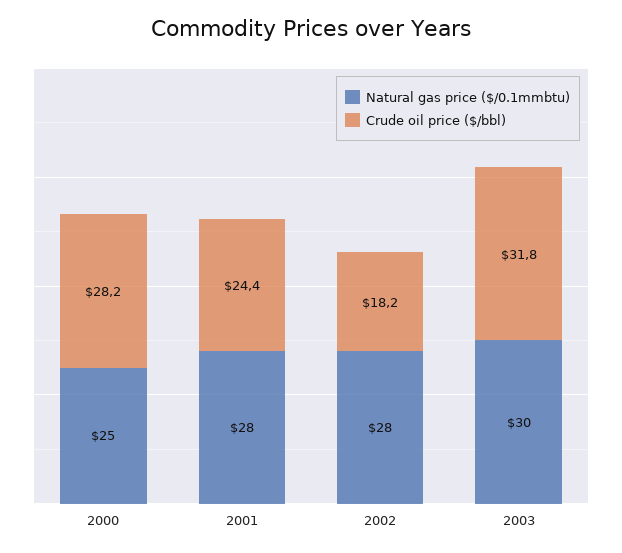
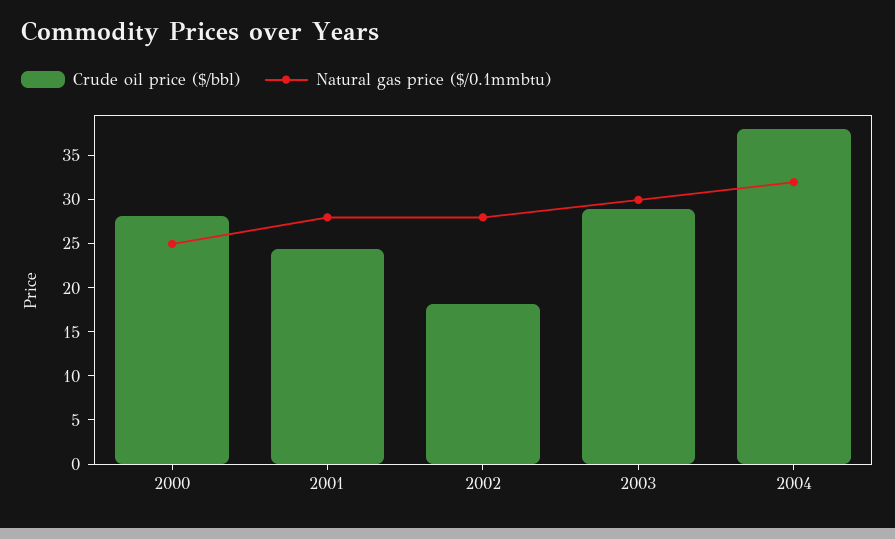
Crude oil price ($/bbl), 2003: 31.8 -> 29
Crude oil price ($/bbl), 2004: none -> 38
Natural gas price ($/0.1mmbtu), 2004: none -> 32

